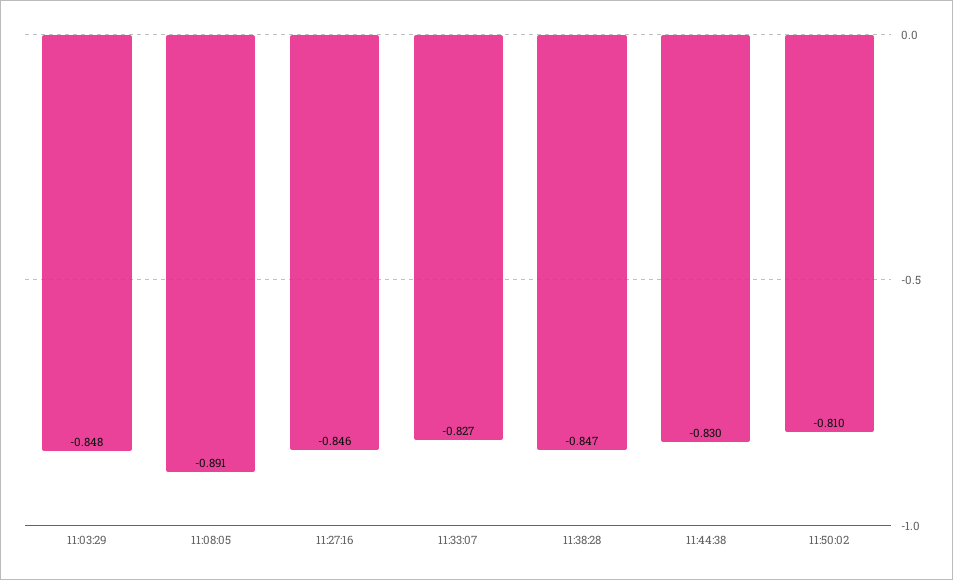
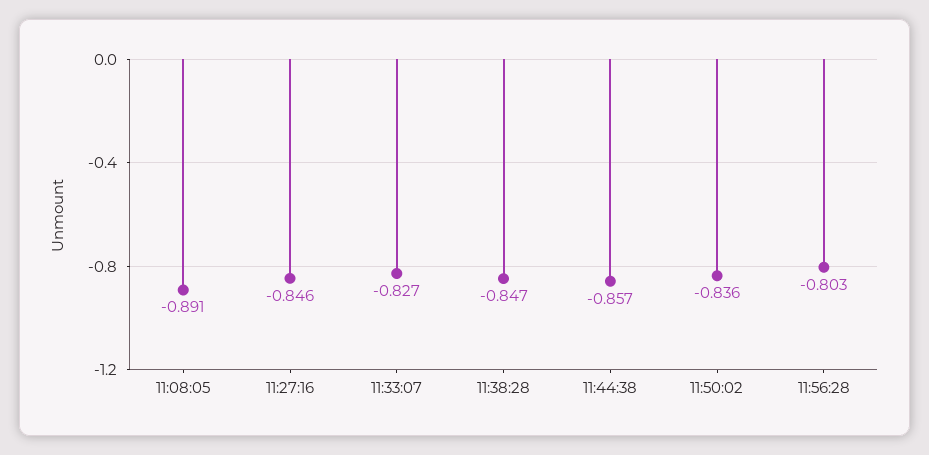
11:03:29: -0.848 -> none
11:44:38: -0.83 -> -0.857
11:50:02: -0.81 -> -0.836
11:56:28: none -> -0.803

